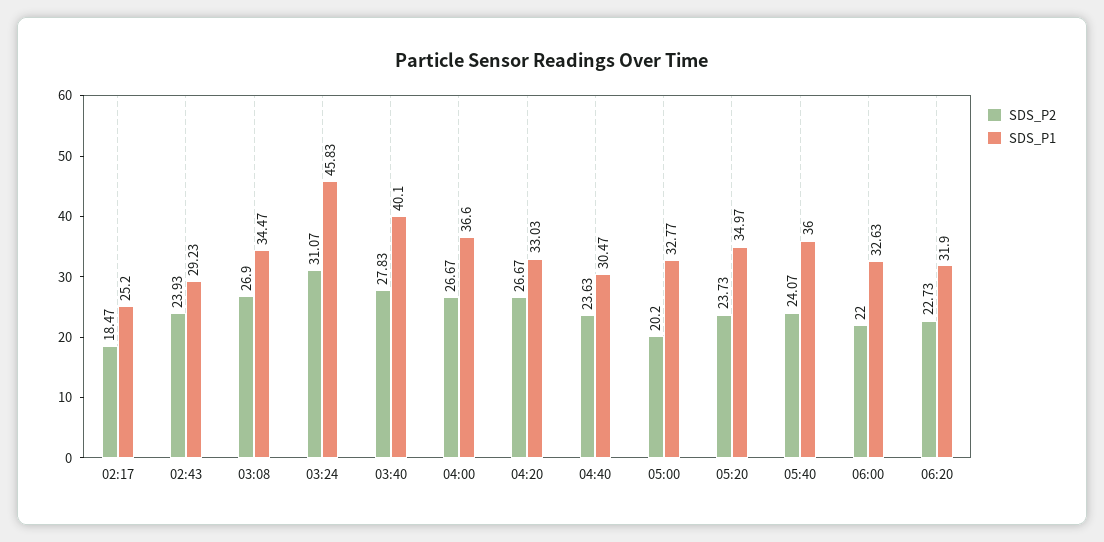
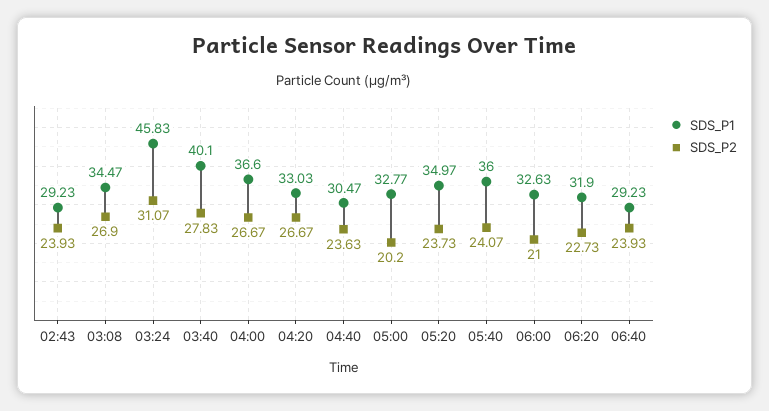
SDS_P2, 02:17: 18.47 -> none
SDS_P1, 02:17: 25.2 -> none
SDS_P2, 06:00: 22 -> 21
SDS_P1, 06:40: none -> 29.23
SDS_P2, 06:40: none -> 23.93

